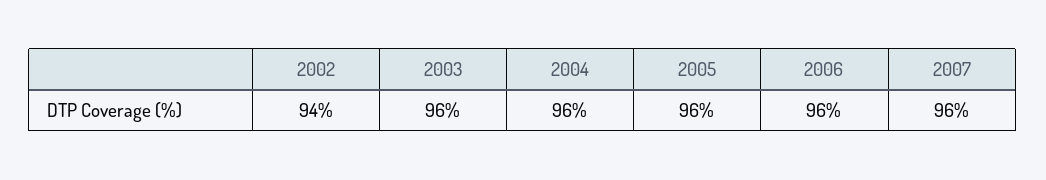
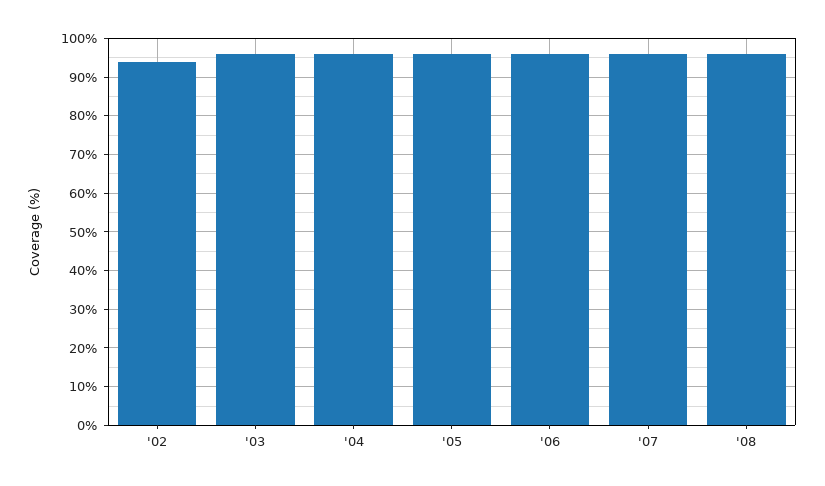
'08: none -> 95

